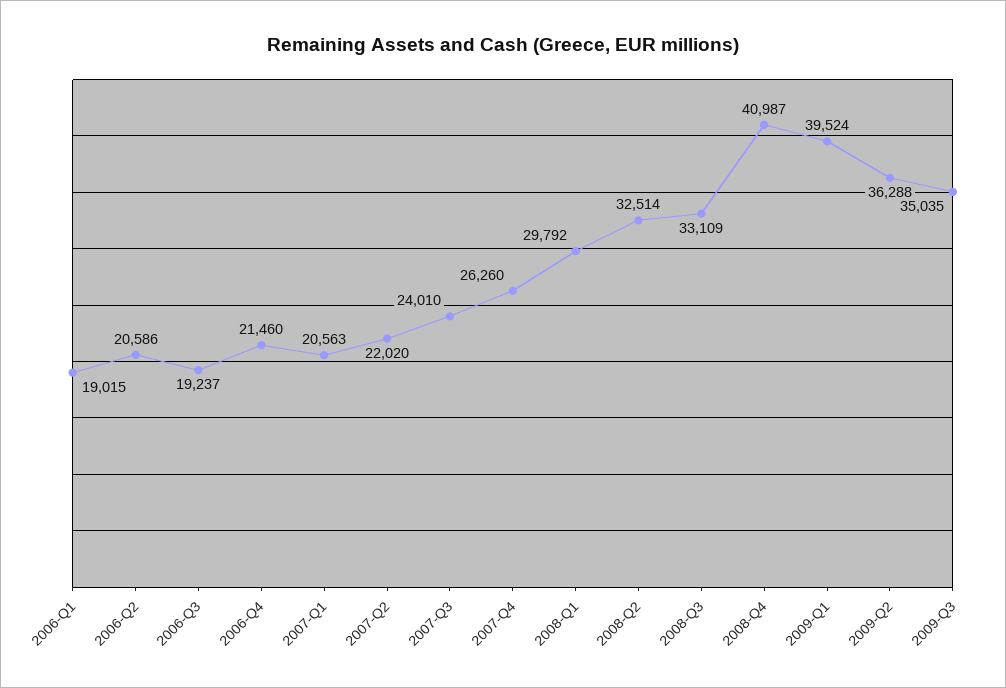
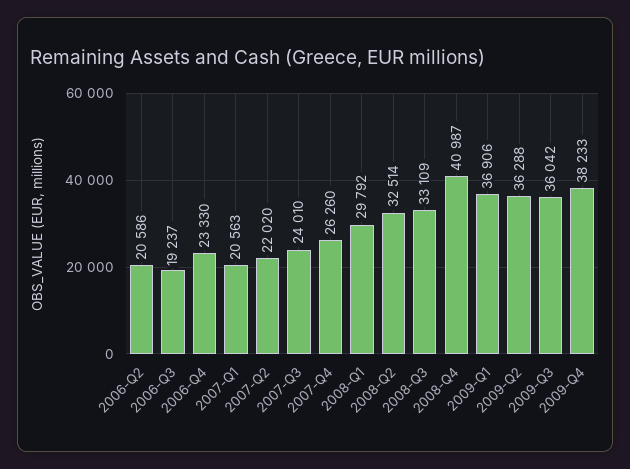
2006-Q1: 19015 -> none
2006-Q4: 21460 -> 23330
2009-Q1: 39524 -> 36906
2009-Q3: 35035 -> 36042
2009-Q4: none -> 38233

